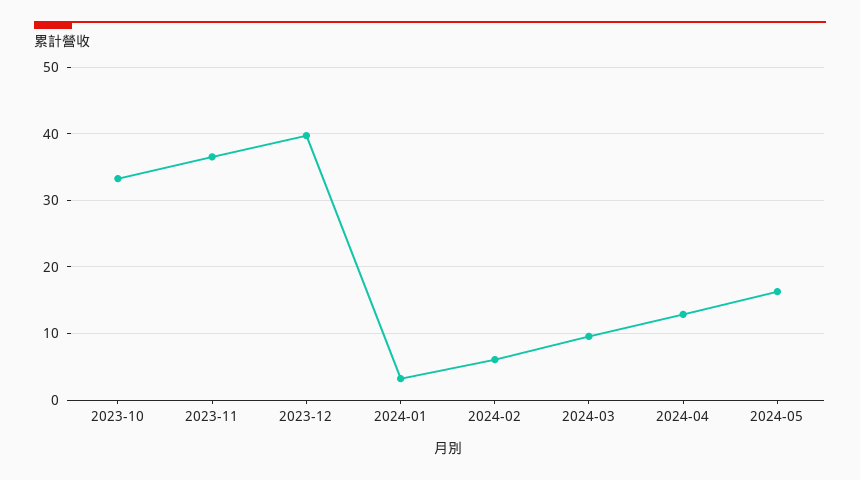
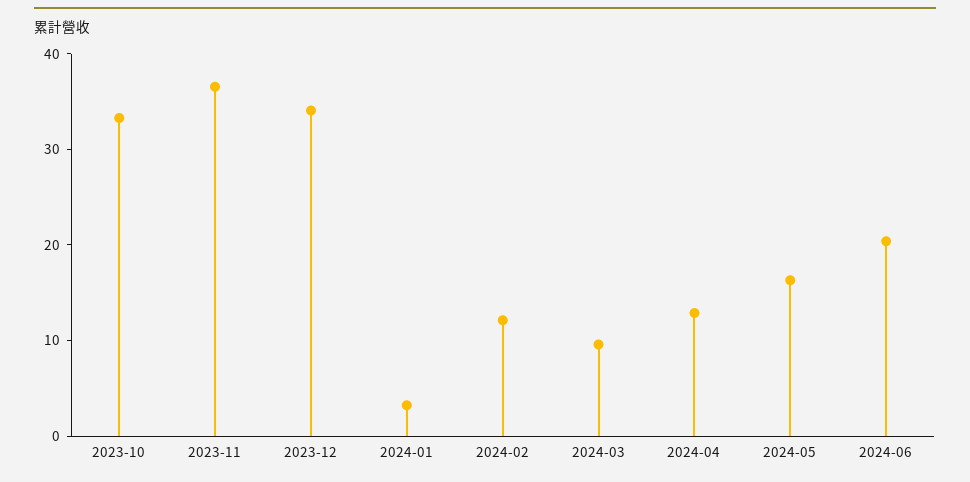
2023-12: 40 -> 34
2024-02: 6 -> 12
2024-06: none -> 20

